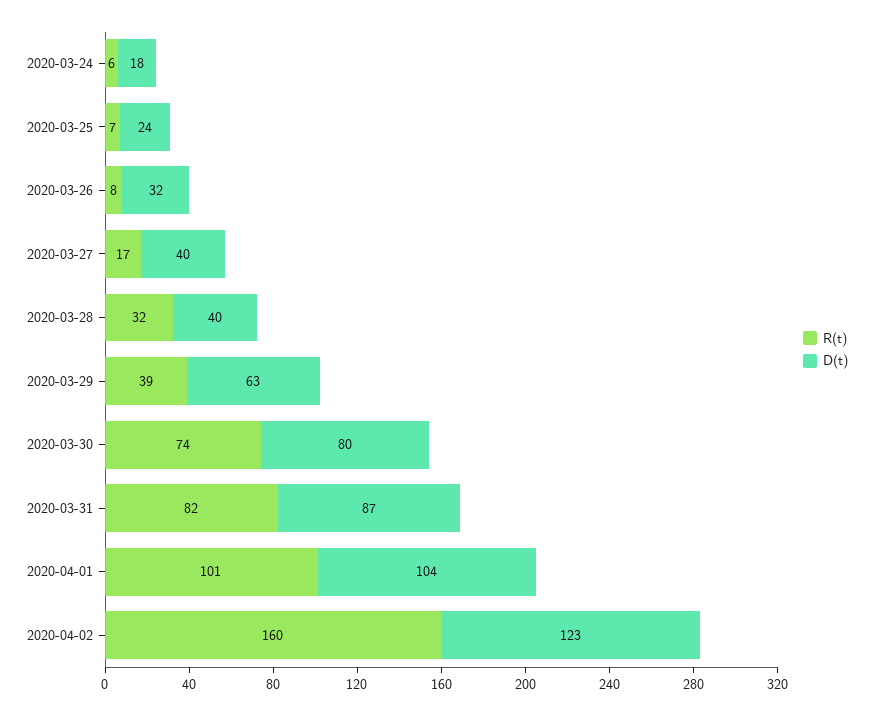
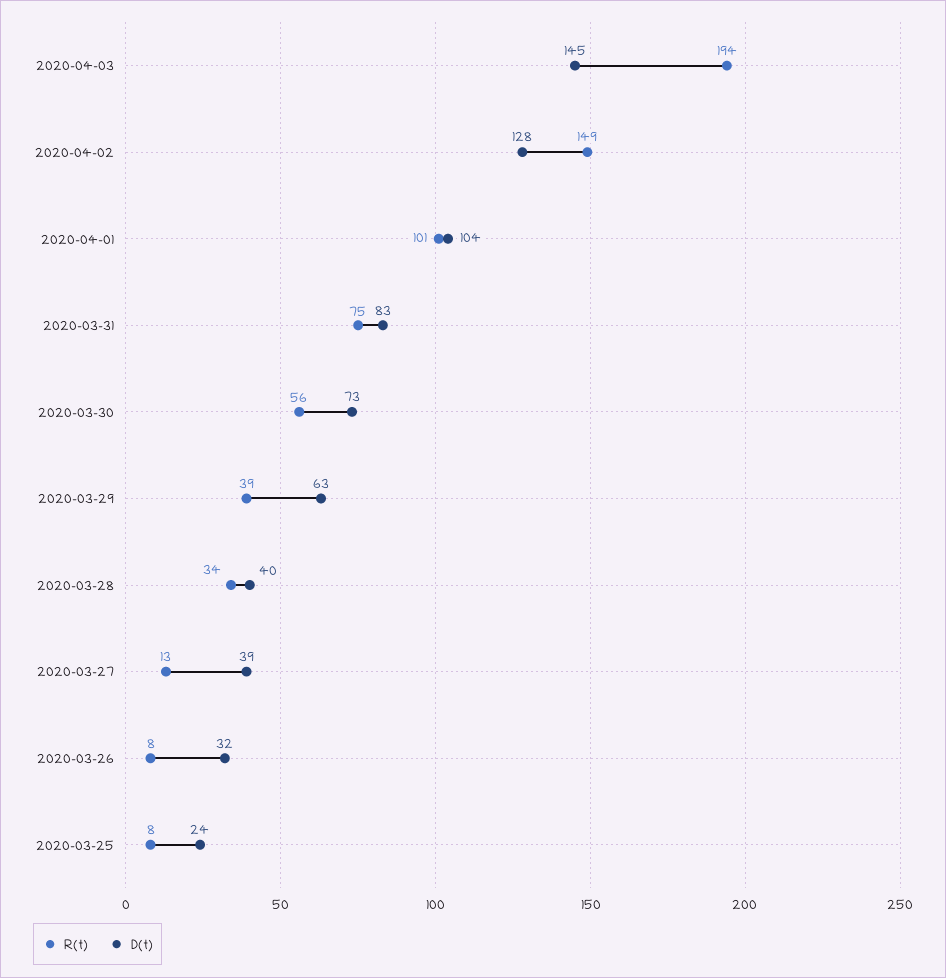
R(t), 2020-03-24: 6 -> none
D(t), 2020-03-24: 18 -> none
R(t), 2020-03-25: 7 -> 8
R(t), 2020-03-27: 17 -> 13
D(t), 2020-03-27: 40 -> 39
R(t), 2020-03-28: 32 -> 34
R(t), 2020-03-30: 74 -> 56
D(t), 2020-03-30: 80 -> 73
R(t), 2020-03-31: 82 -> 75
D(t), 2020-03-31: 87 -> 83
R(t), 2020-04-02: 160 -> 149
D(t), 2020-04-02: 123 -> 128
R(t), 2020-04-03: none -> 194
D(t), 2020-04-03: none -> 145

